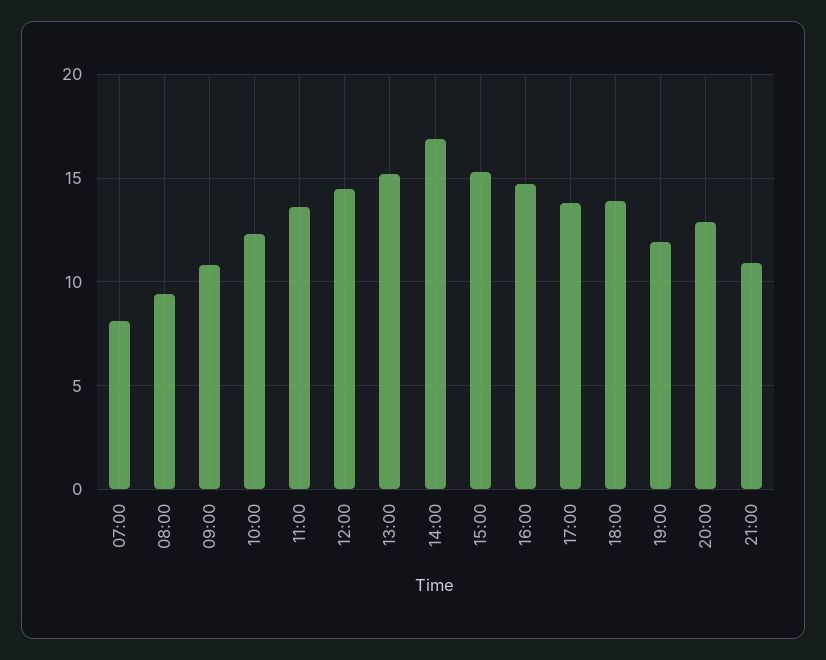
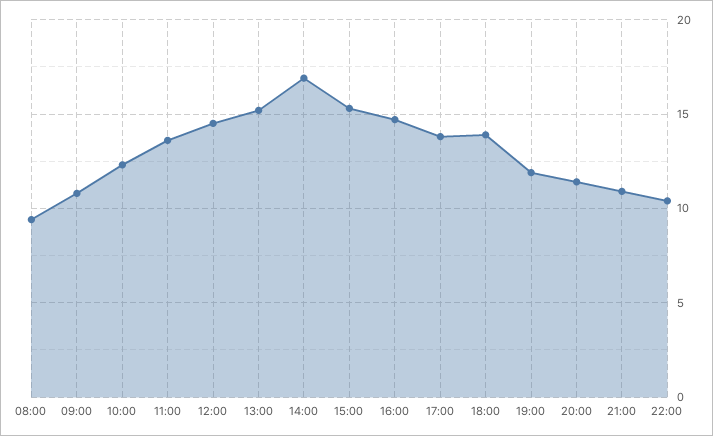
07:00: 8 -> none
20:00: 13 -> 11.5
22:00: none -> 10.5

